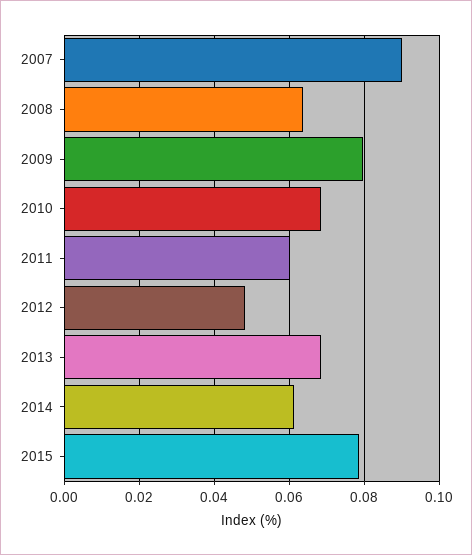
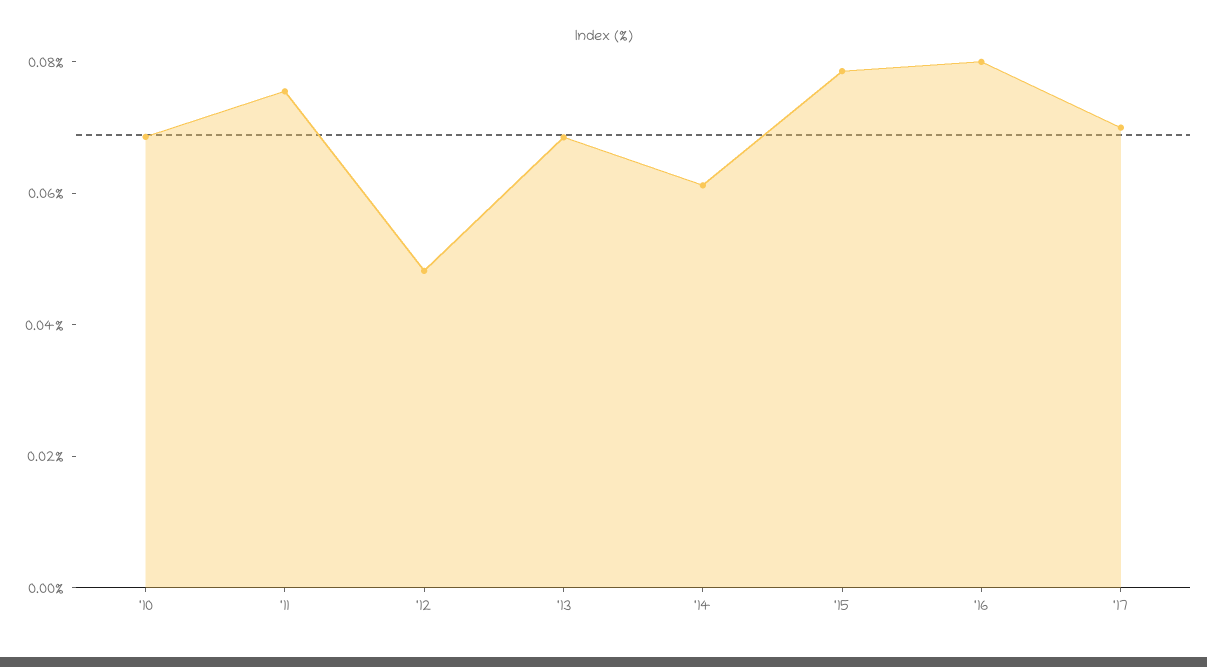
2007: 0.09 -> none
2008: 0.064 -> none
2009: 0.08 -> none
2011: 0.06 -> 0.075
'16: none -> 0.08
'17: none -> 0.07

